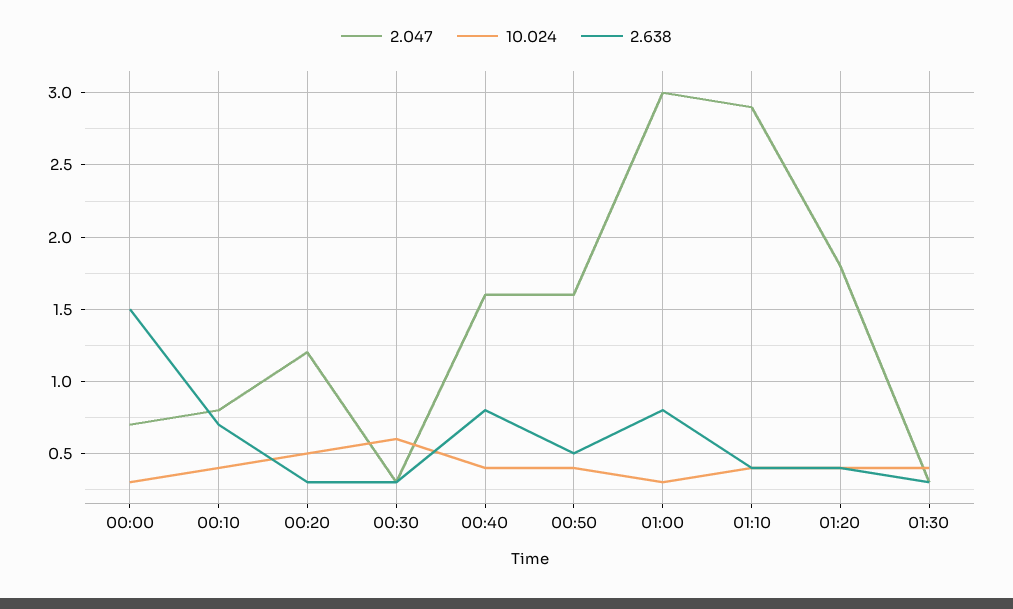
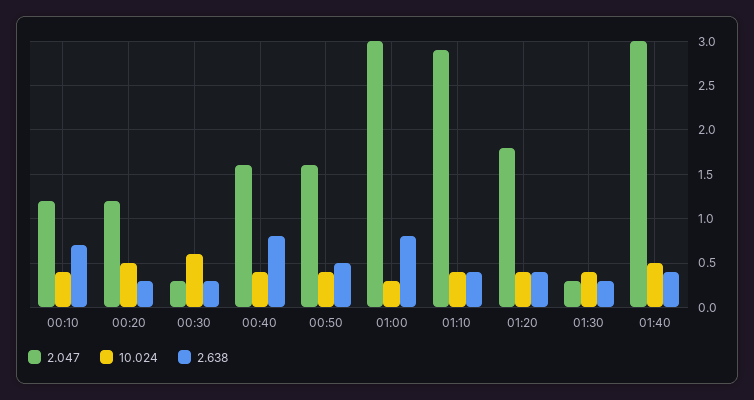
2.047, 00:00: 0.7 -> none
10.024, 00:00: 0.3 -> none
2.638, 00:00: 1.5 -> none
2.047, 00:10: 0.8 -> 1.2
2.047, 01:40: none -> 3
10.024, 01:40: none -> 0.5
2.638, 01:40: none -> 0.4

